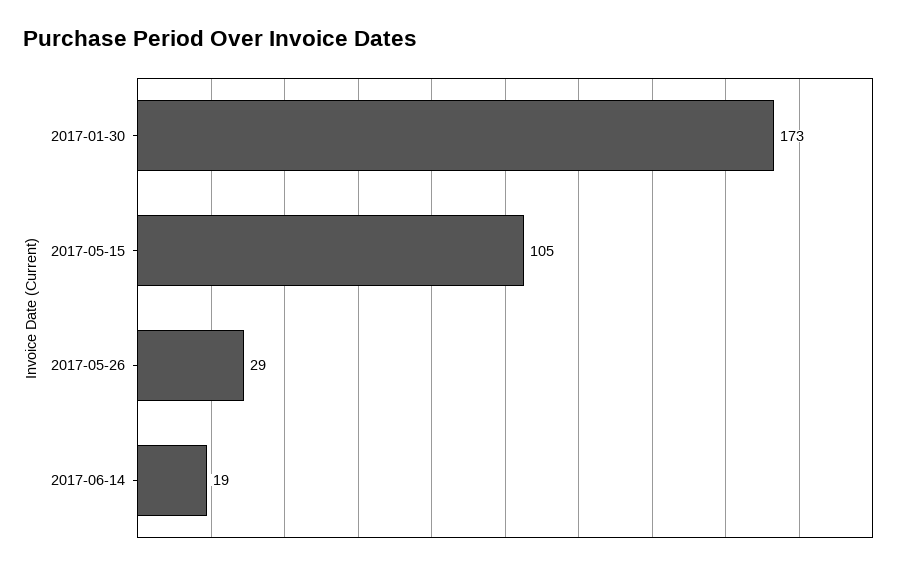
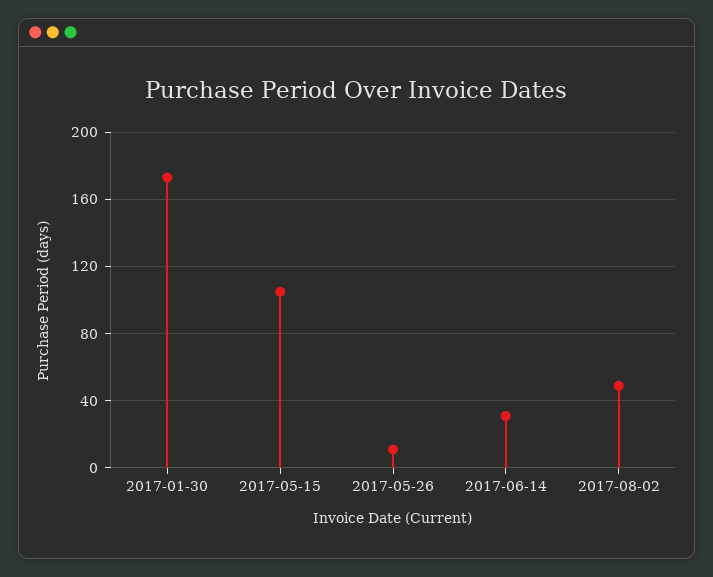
2017-05-26: 29 -> 10
2017-06-14: 19 -> 30
2017-08-02: none -> 50

